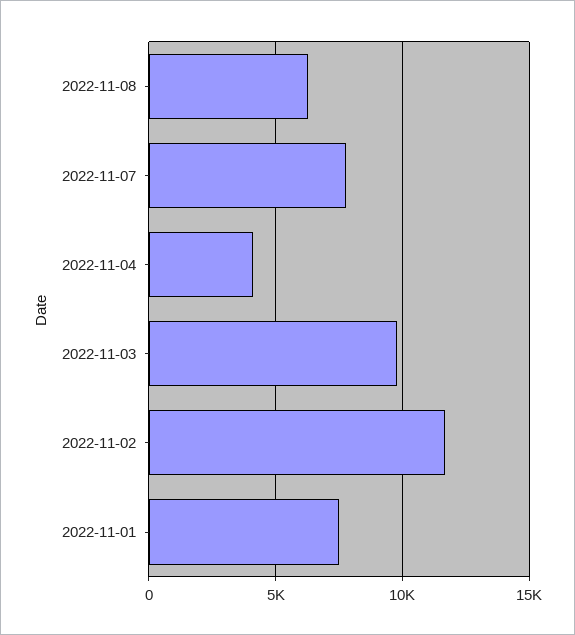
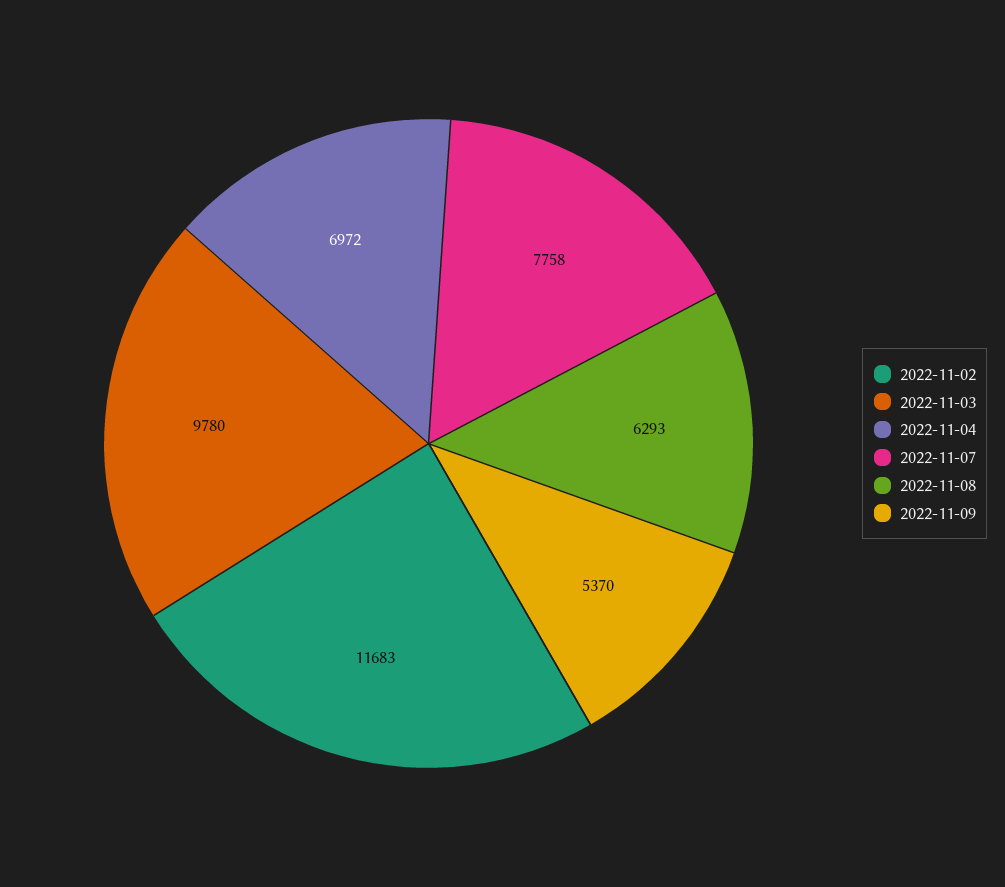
2022-11-04: 4000 -> 6972
2022-11-01: 7500 -> none
2022-11-09: none -> 5370

